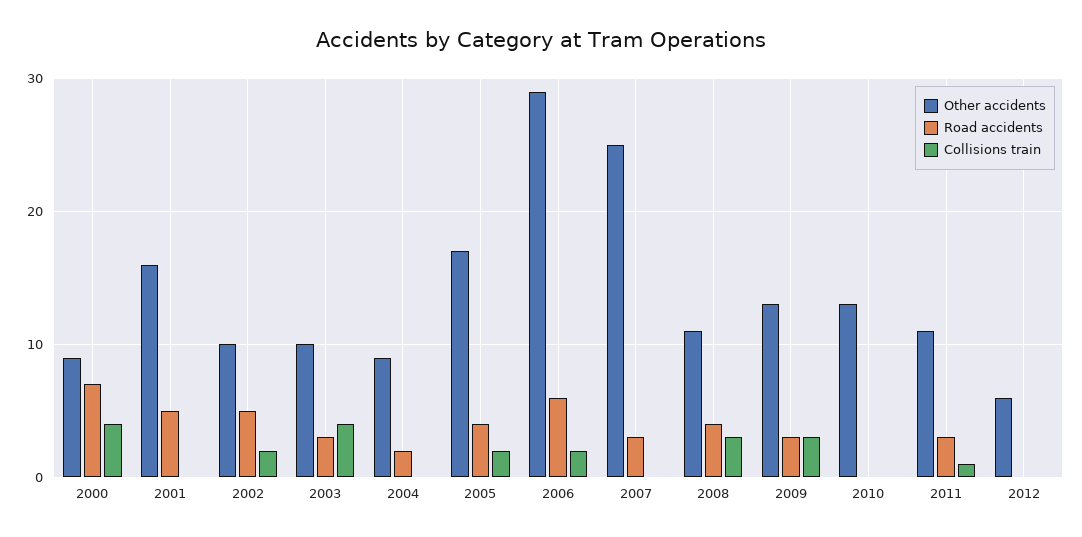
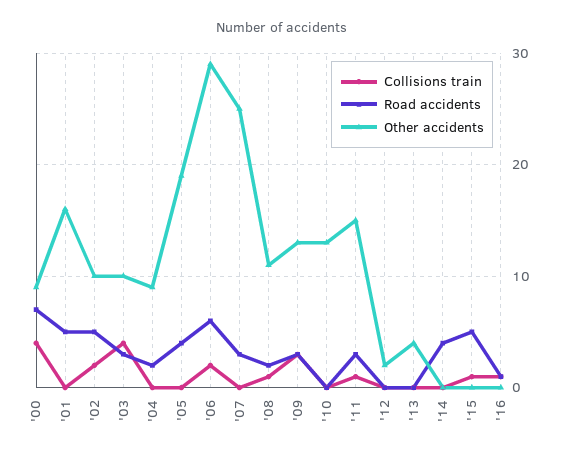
Other accidents, 2005: 17 -> 19
Collisions train, 2005: 2 -> 0
Road accidents, 2008: 4 -> 2
Collisions train, 2008: 3 -> 1
Other accidents, 2011: 11 -> 15
Other accidents, 2012: 6 -> 2
Collisions train, '13: none -> 0
Road accidents, '13: none -> 0
Other accidents, '13: none -> 4
Collisions train, '14: none -> 0
Road accidents, '14: none -> 4
Other accidents, '14: none -> 0
Collisions train, '15: none -> 1
Road accidents, '15: none -> 5
Other accidents, '15: none -> 0
Collisions train, '16: none -> 1
Road accidents, '16: none -> 1
Other accidents, '16: none -> 0

